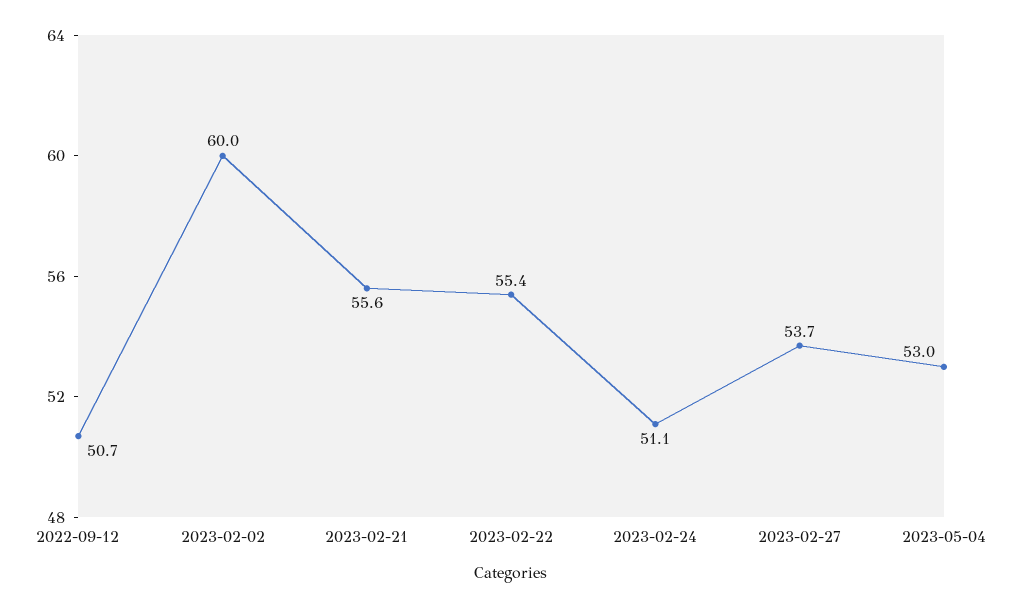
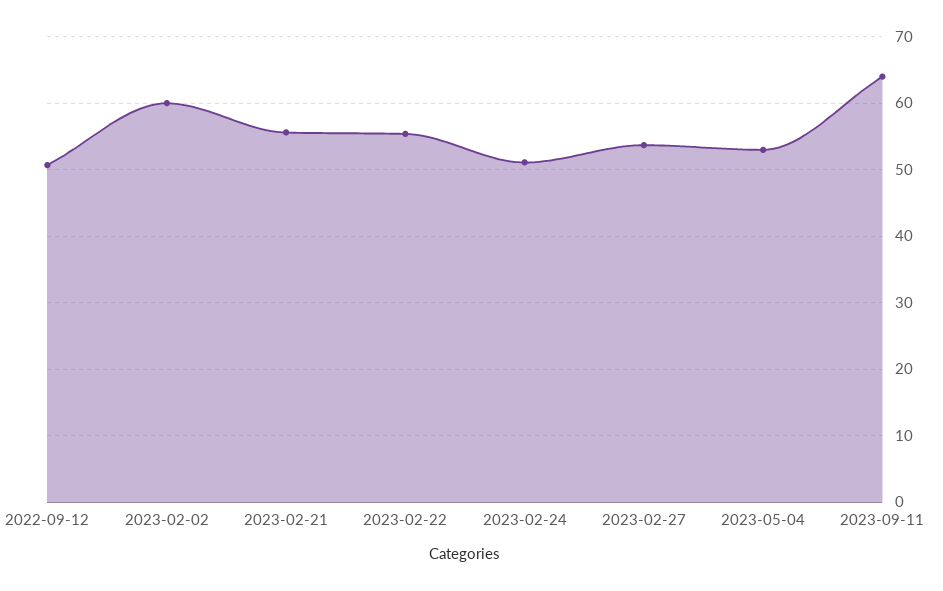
2023-09-11: none -> 64

